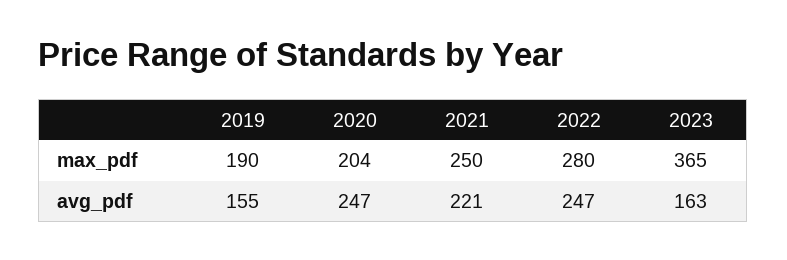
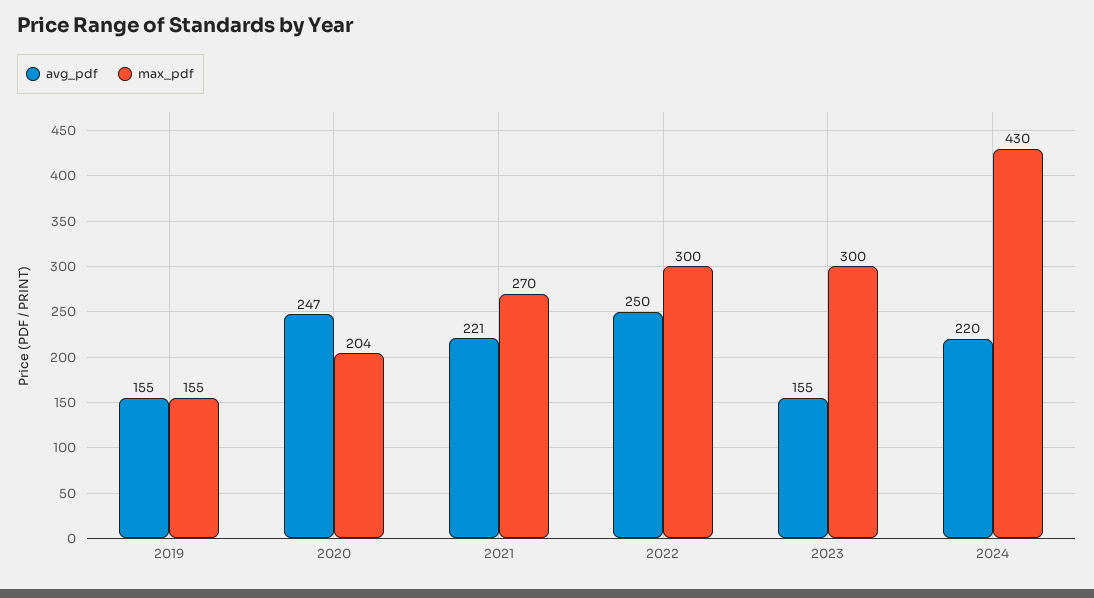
max_pdf, 2019: 190 -> 155
max_pdf, 2021: 250 -> 270
max_pdf, 2022: 280 -> 300
max_pdf, 2023: 365 -> 300
avg_pdf, 2022: 247 -> 250
avg_pdf, 2023: 163 -> 155
avg_pdf, 2024: none -> 220
max_pdf, 2024: none -> 430

